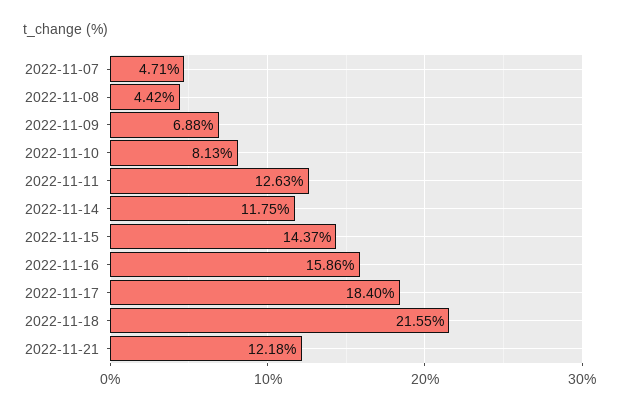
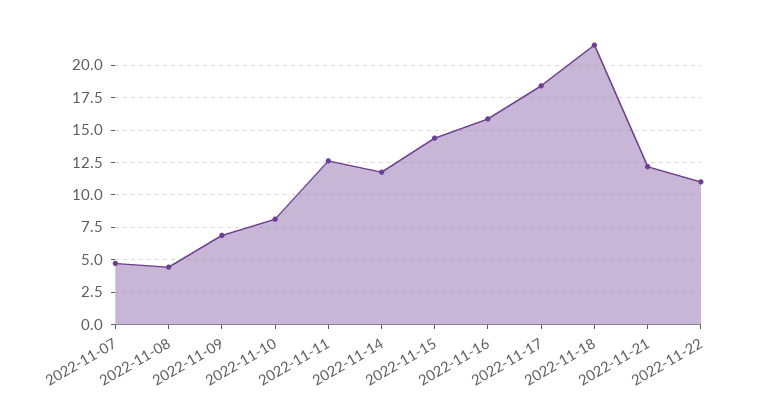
2022-11-22: none -> 11

